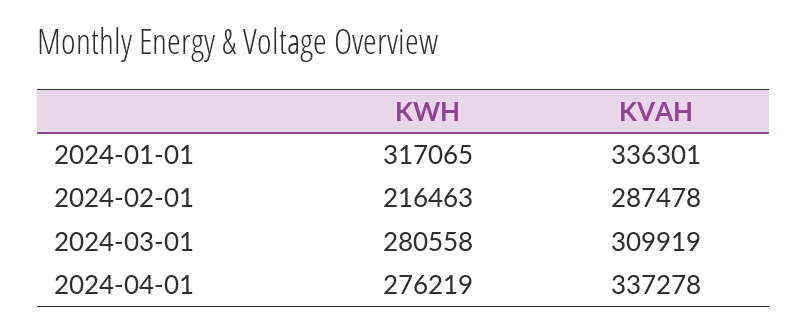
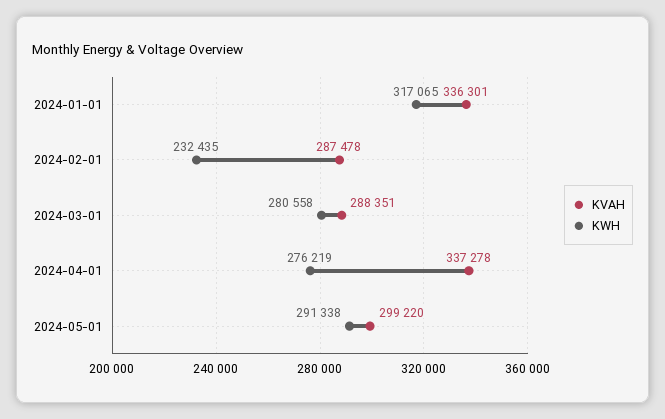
KWH, 2024-02-01: 216463 -> 232435
KVAH, 2024-03-01: 309919 -> 288351
KVAH, 2024-05-01: none -> 299220
KWH, 2024-05-01: none -> 291338

